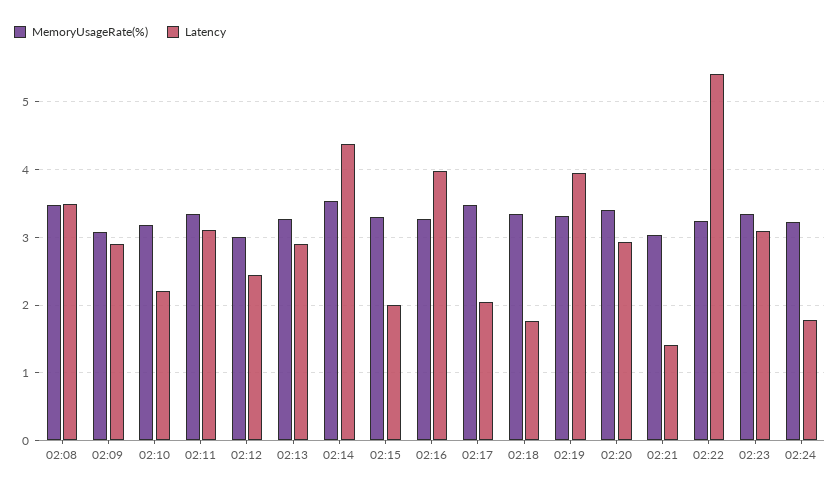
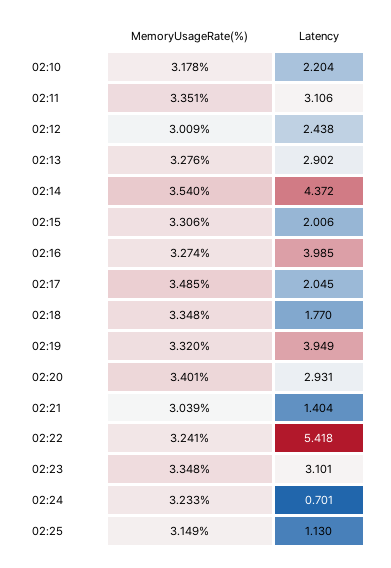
MemoryUsageRate(%), 02:08: 3.5 -> none
Latency, 02:08: 3.5 -> none
MemoryUsageRate(%), 02:09: 3.1 -> none
Latency, 02:09: 2.9 -> none
Latency, 02:24: 1.8 -> 0.701
MemoryUsageRate(%), 02:25: none -> 3.149
Latency, 02:25: none -> 1.13

